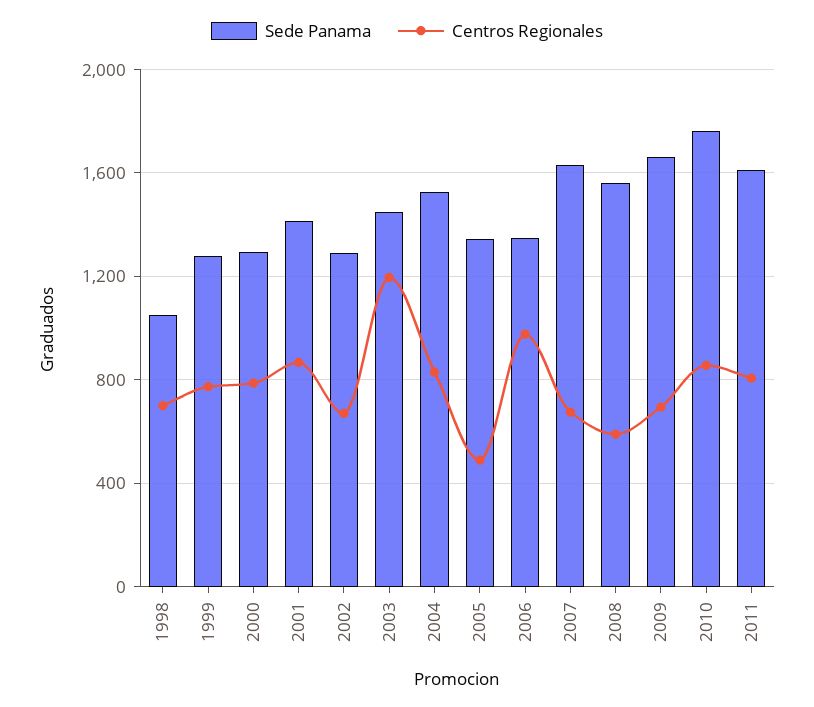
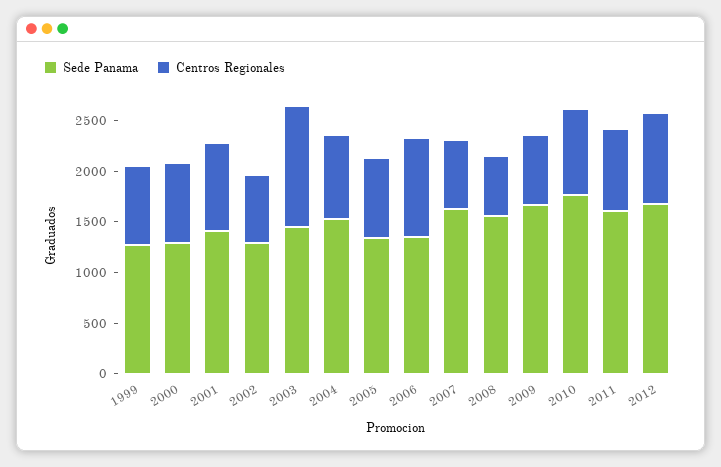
Sede Panama, 1998: 1050 -> none
Centros Regionales, 1998: 700 -> none
Centros Regionales, 2005: 500 -> 800
Sede Panama, 2012: none -> 1700
Centros Regionales, 2012: none -> 900

